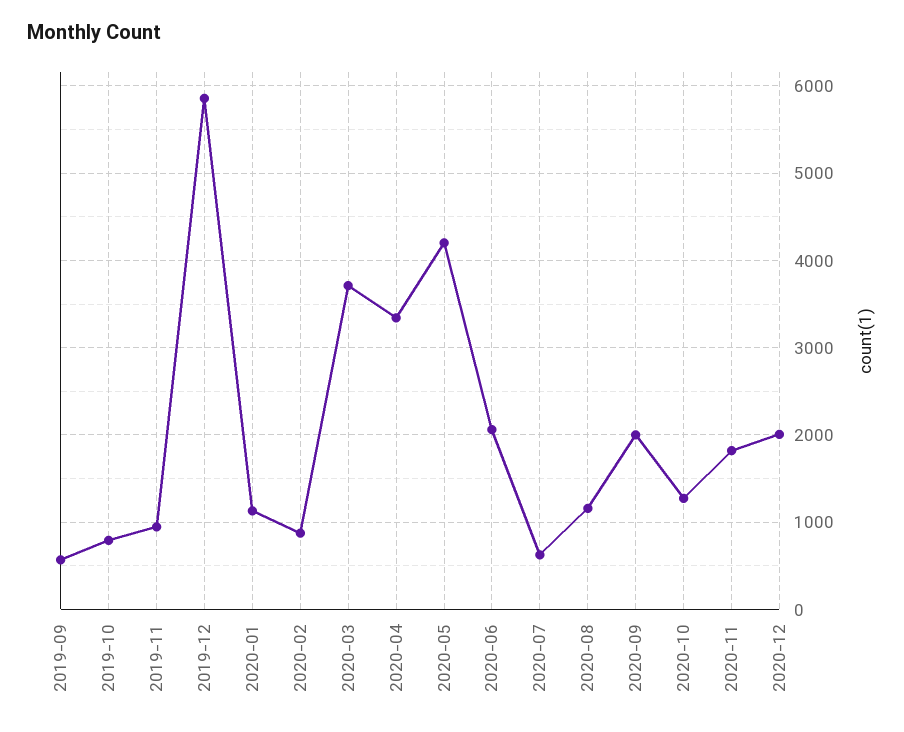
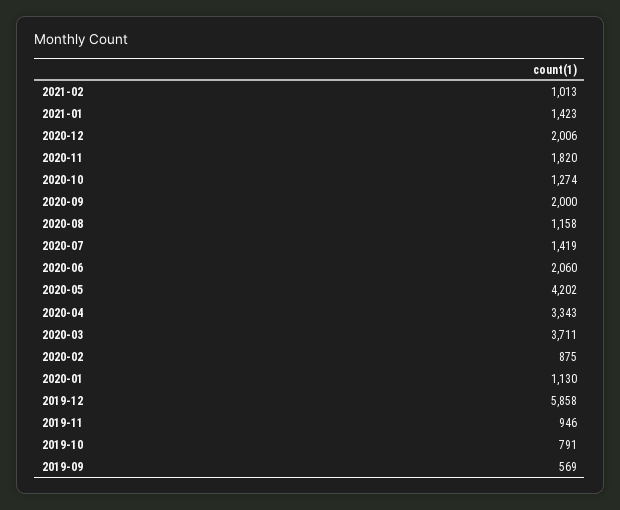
2020-07: 600 -> 1419
2021-02: none -> 1013
2021-01: none -> 1423

